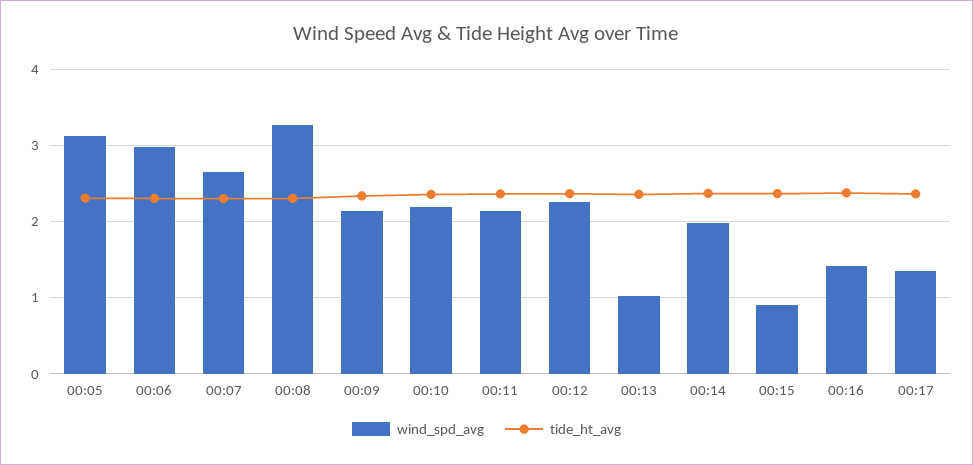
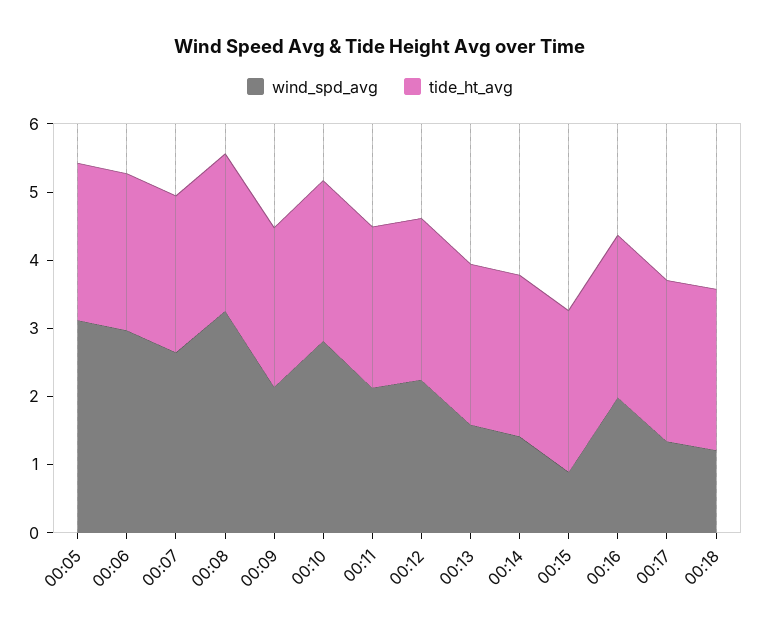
wind_spd_avg, 00:10: 2.2 -> 2.8
wind_spd_avg, 00:13: 1 -> 1.6
wind_spd_avg, 00:14: 2 -> 1.4
wind_spd_avg, 00:16: 1.4 -> 2
wind_spd_avg, 00:18: none -> 1.2
tide_ht_avg, 00:18: none -> 2.4

